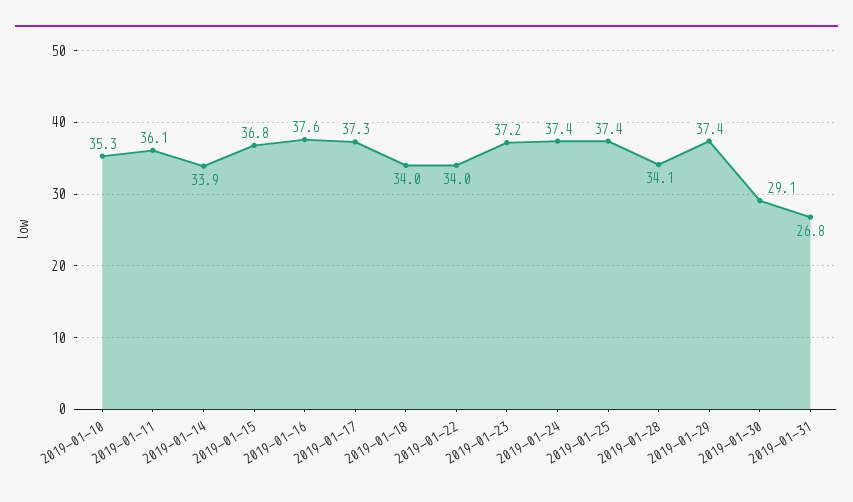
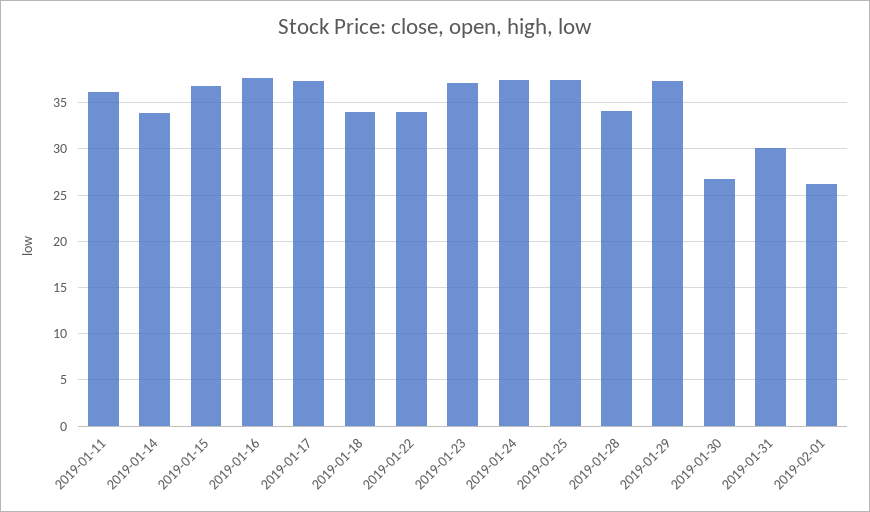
2019-01-10: 35.3 -> none
2019-01-30: 29.1 -> 27
2019-01-31: 26.8 -> 30
2019-02-01: none -> 26

